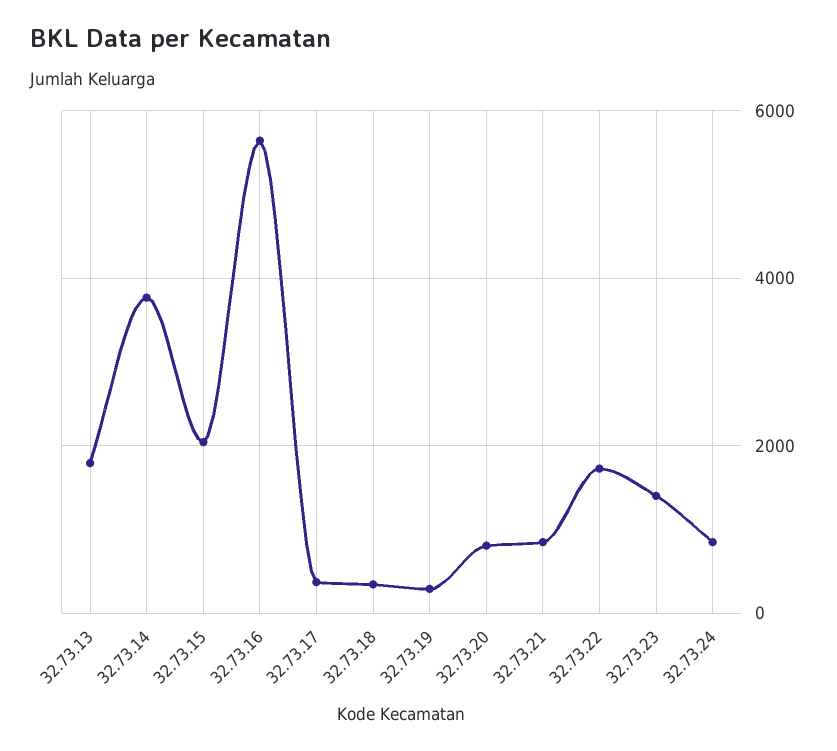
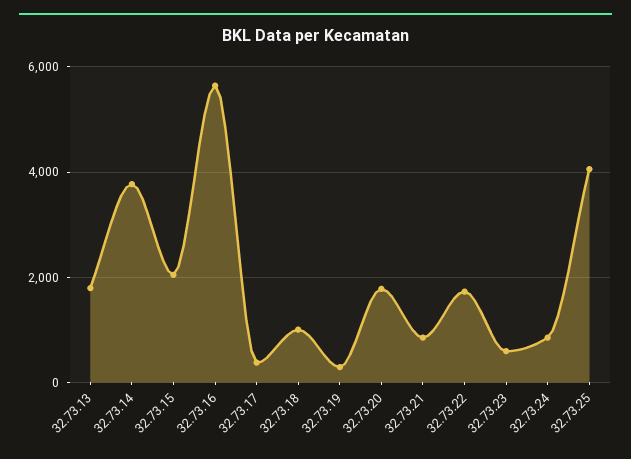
32.73.18: 400 -> 1000
32.73.20: 800 -> 1800
32.73.23: 1400 -> 600
32.73.25: none -> 4000

